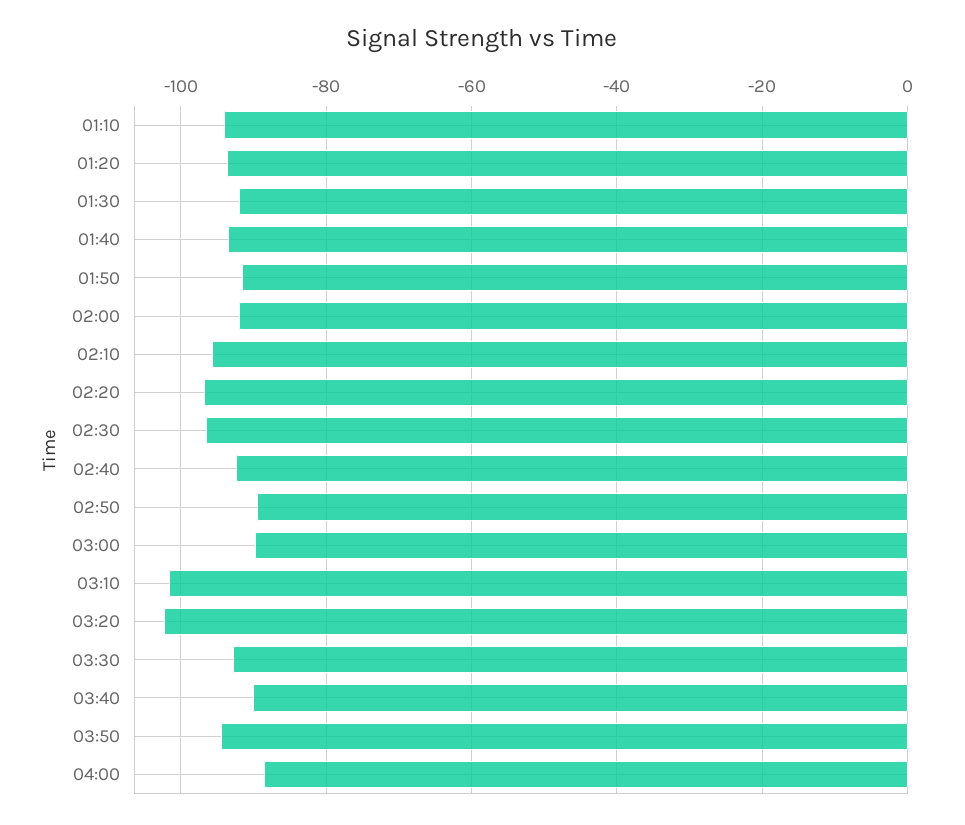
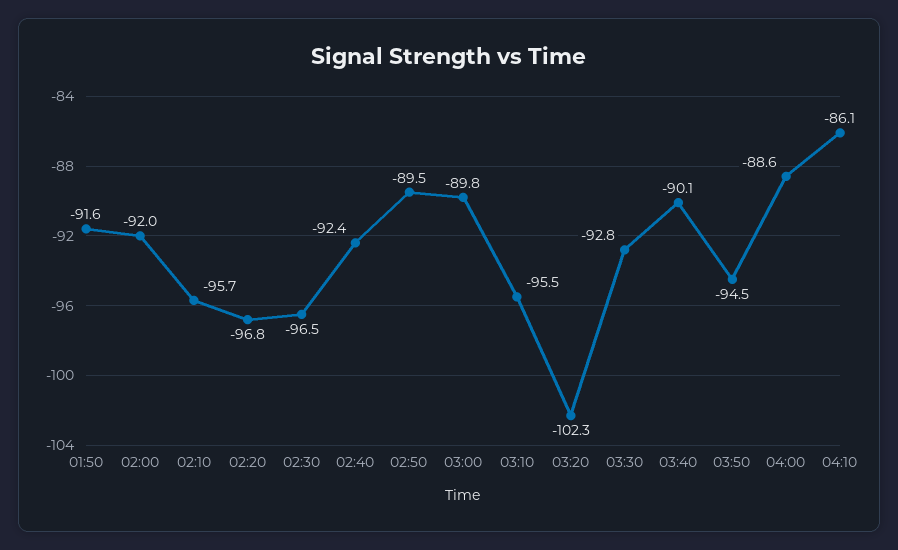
01:10: -94 -> none
01:20: -94 -> none
01:30: -92 -> none
01:40: -94 -> none
03:10: -102 -> -95.5
04:10: none -> -86.1

